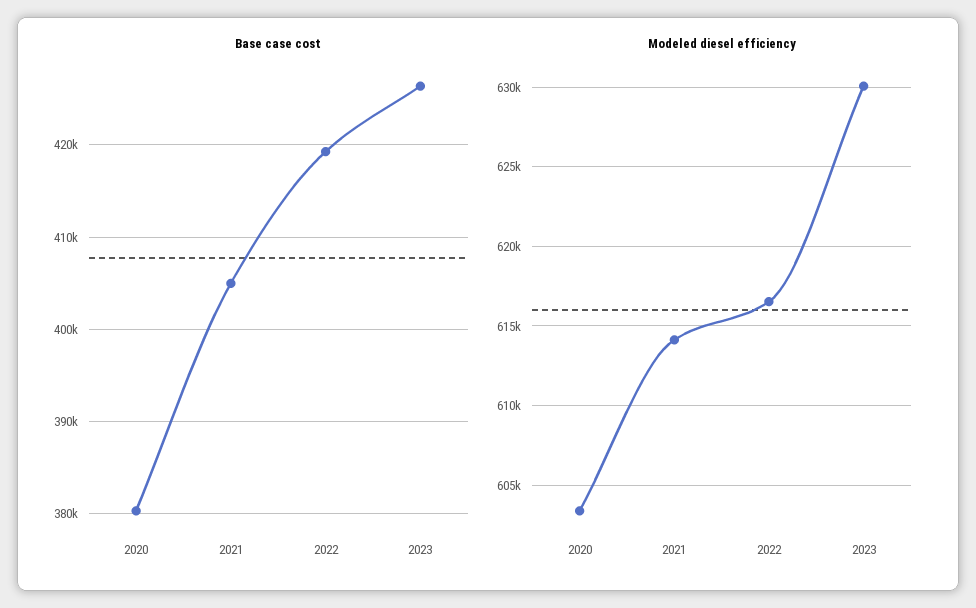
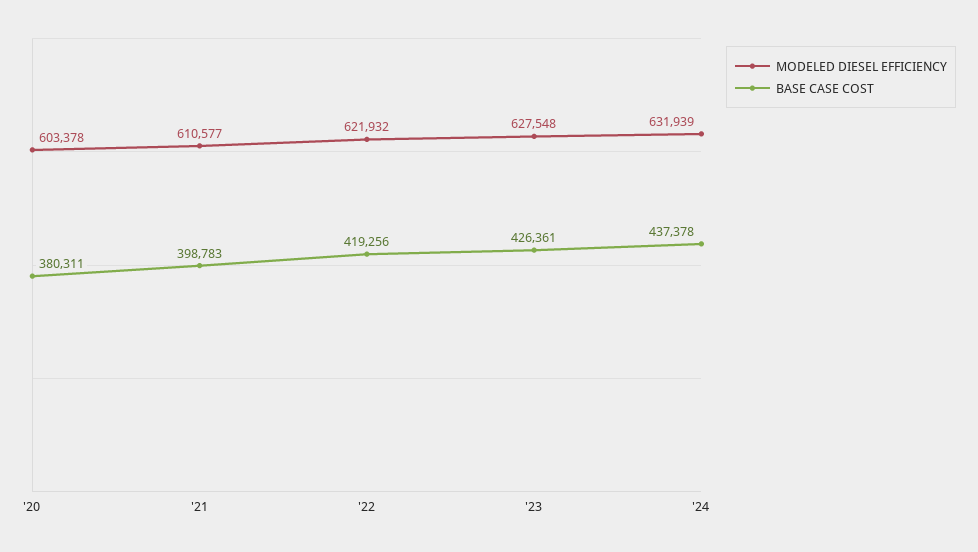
Base case cost, 2021: 405000 -> 398783
Modeled diesel efficiency, 2021: 614000 -> 610577
Modeled diesel efficiency, 2022: 616500 -> 621932
Modeled diesel efficiency, 2023: 630000 -> 627548
Modeled diesel efficiency, '24: none -> 631939
Base case cost, '24: none -> 437378

